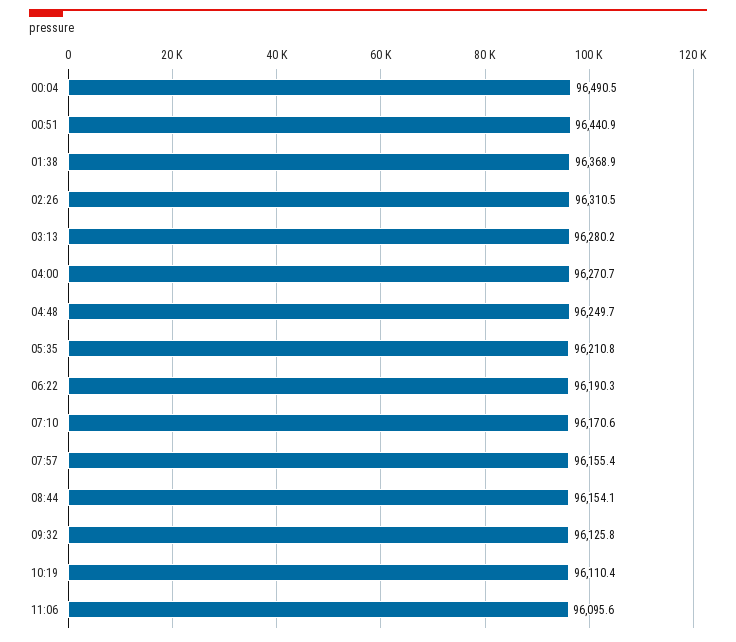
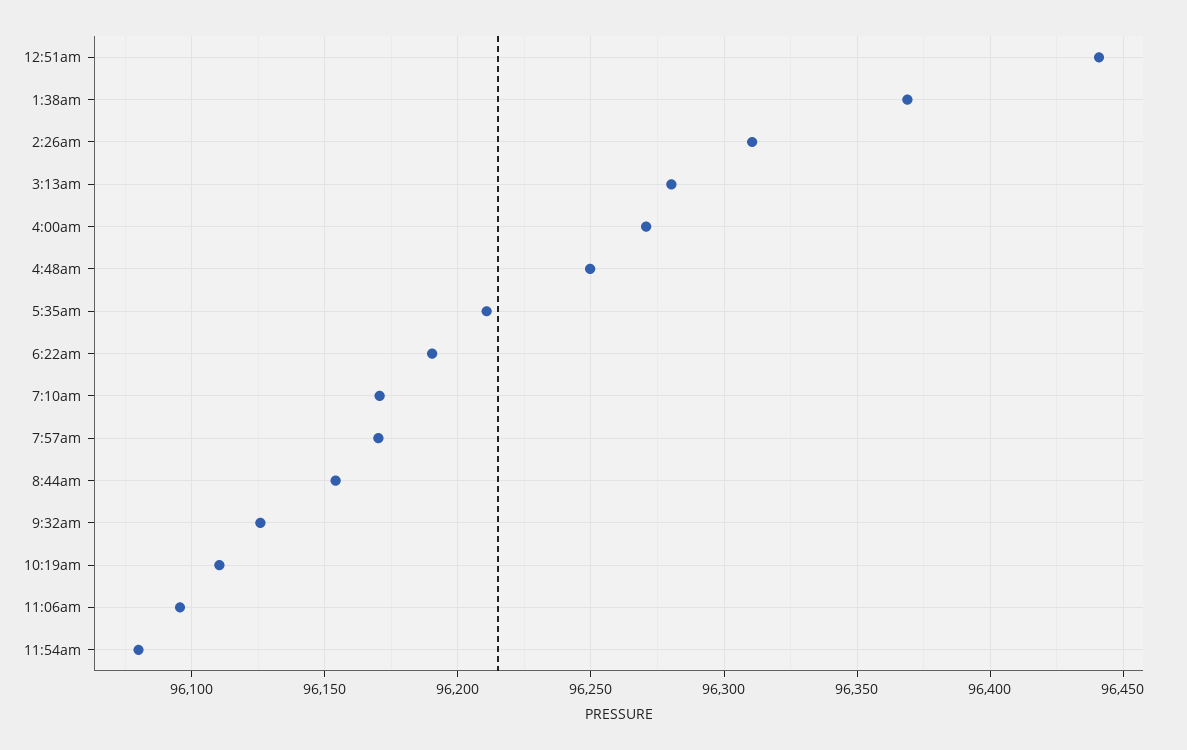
00:04: 96490.5 -> none
07:57: 96155.4 -> 96170
11:54am: none -> 96080

